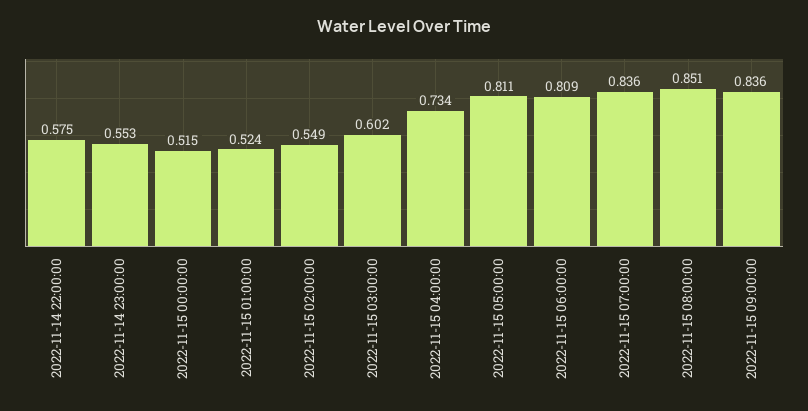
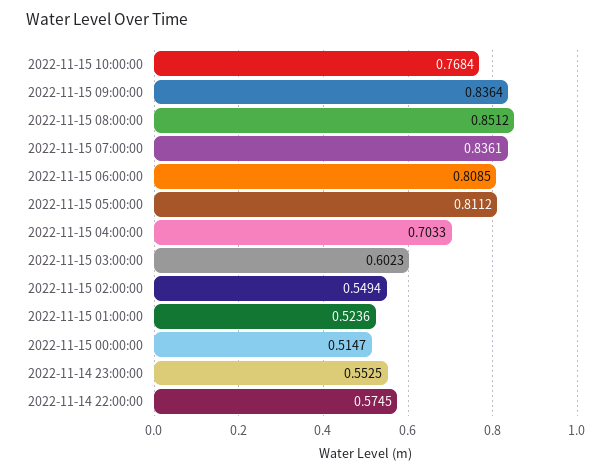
2022-11-15 04:00:00: 0.734 -> 0.7033
2022-11-15 10:00:00: none -> 0.7684

